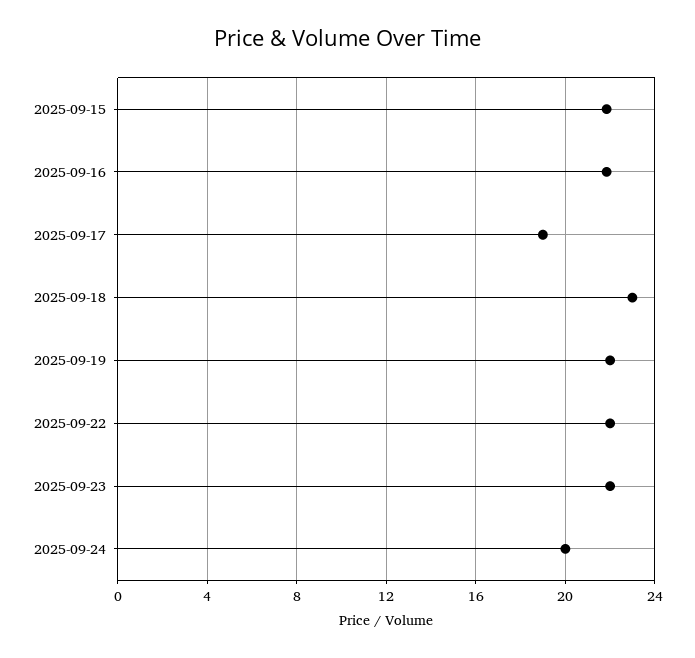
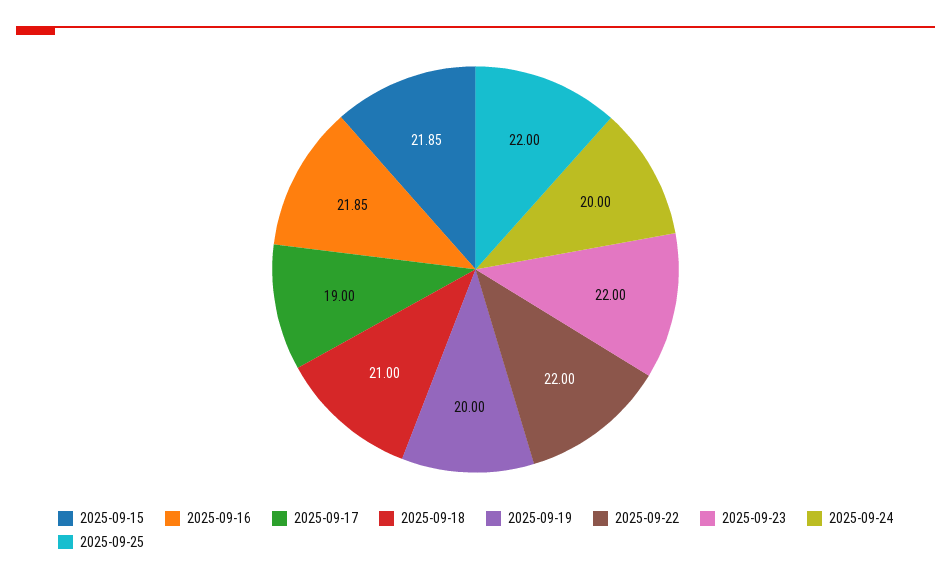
2025-09-18: 23 -> 21
2025-09-19: 22 -> 20
2025-09-25: none -> 22

